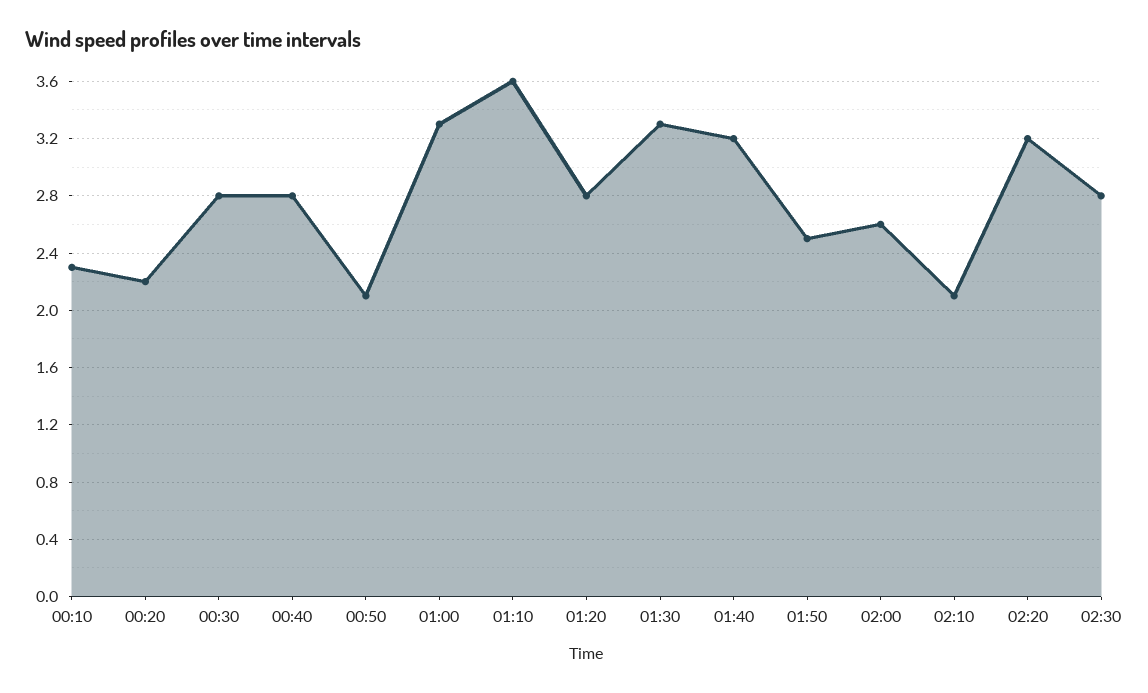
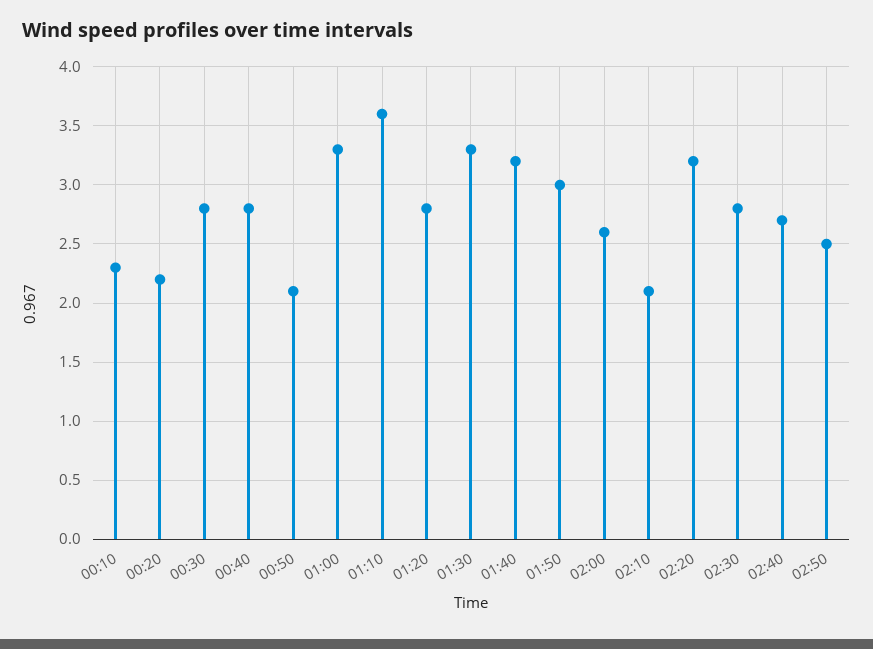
01:50: 2.5 -> 3
02:40: none -> 2.7
02:50: none -> 2.5

